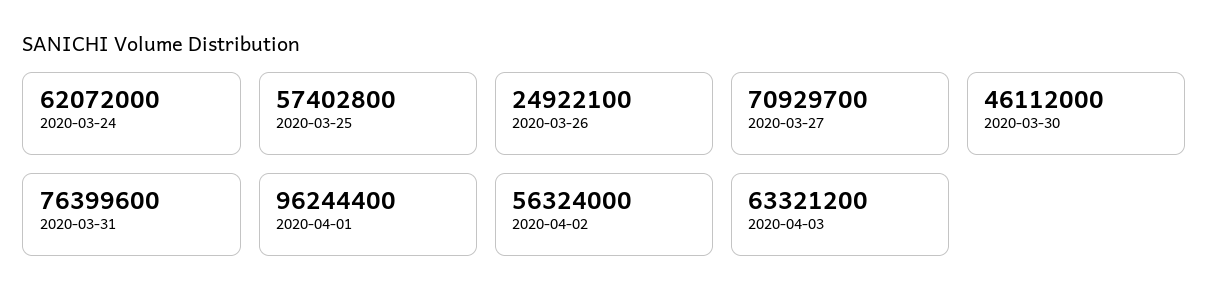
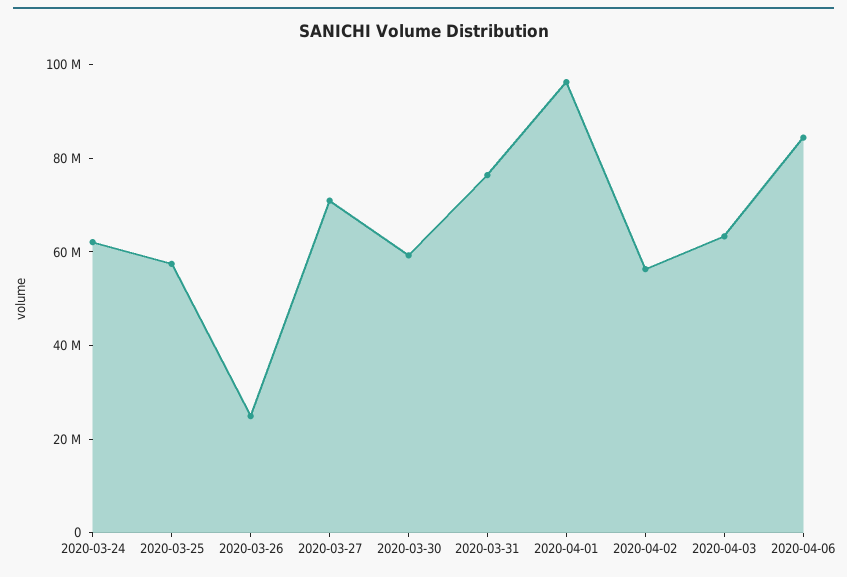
2020-03-30: 46112000 -> 60000000
2020-04-06: none -> 85000000

